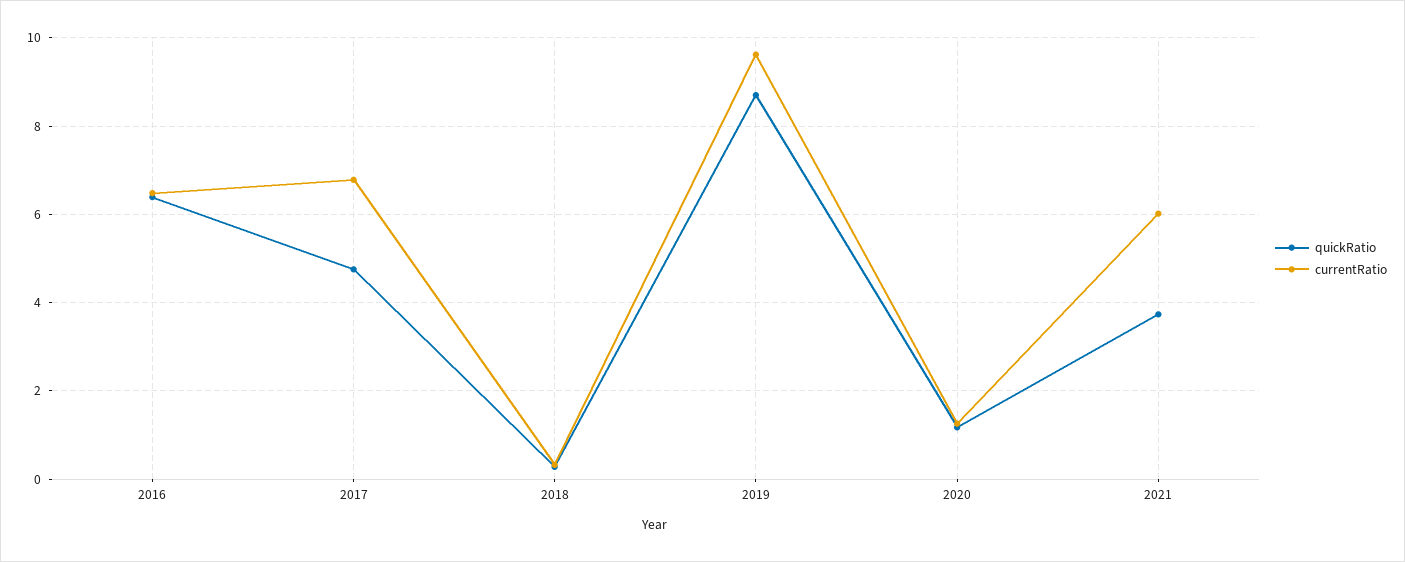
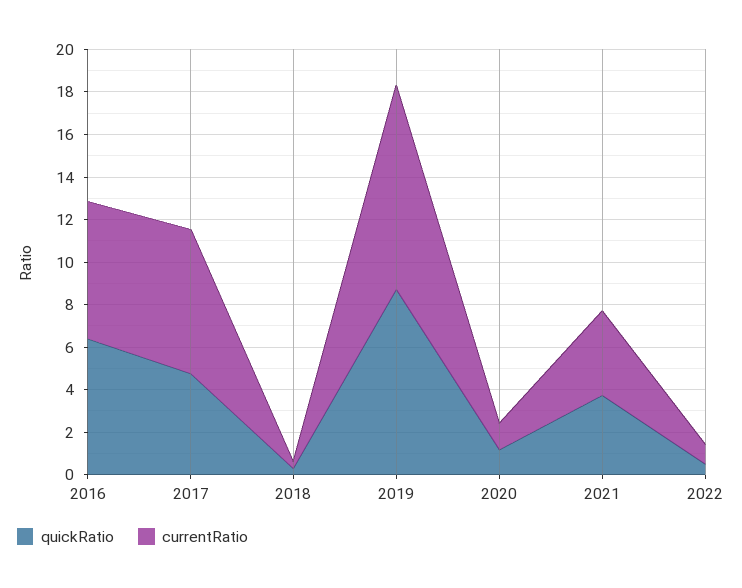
currentRatio, 2021: 6 -> 4
quickRatio, 2022: none -> 0.5
currentRatio, 2022: none -> 1

